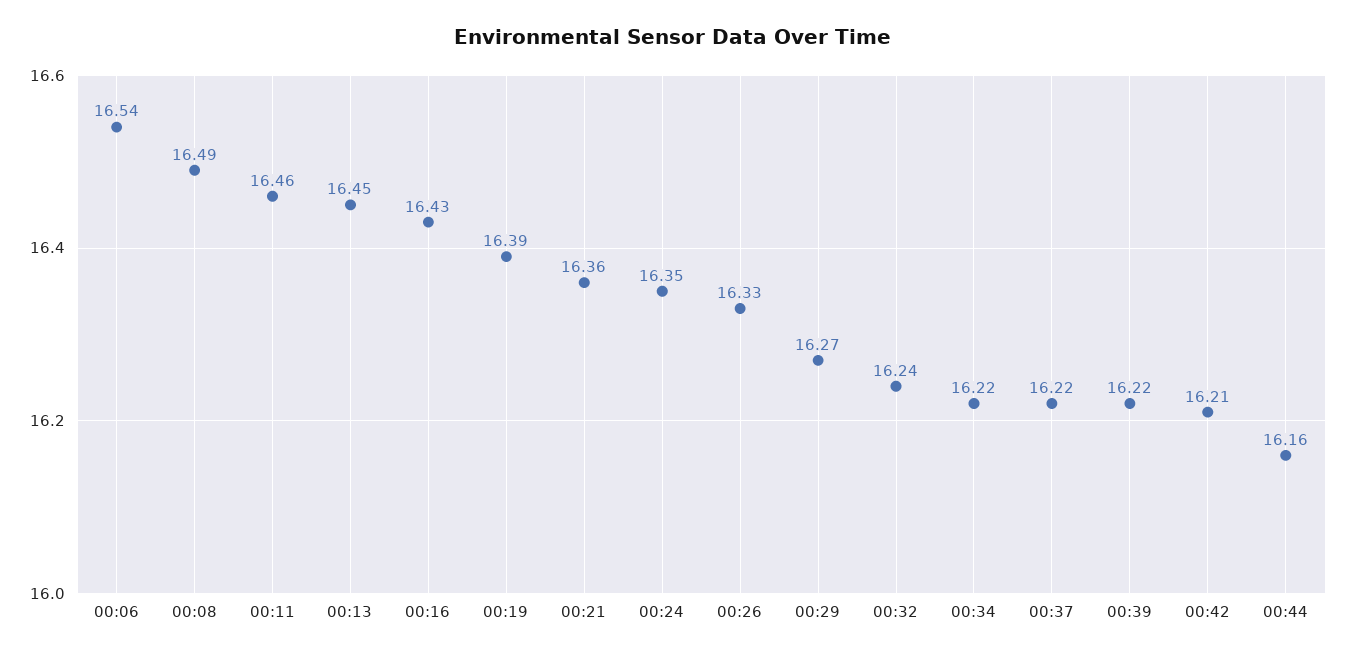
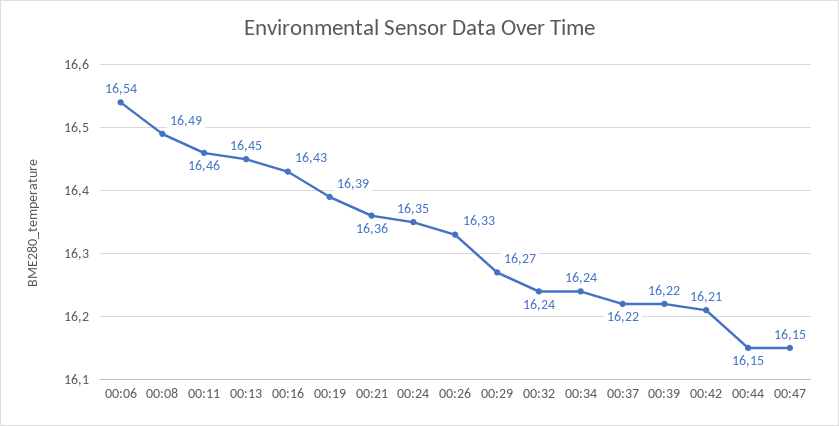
00:34: 16.22 -> 16.24
00:44: 16.16 -> 16.15
00:47: none -> 16.15

